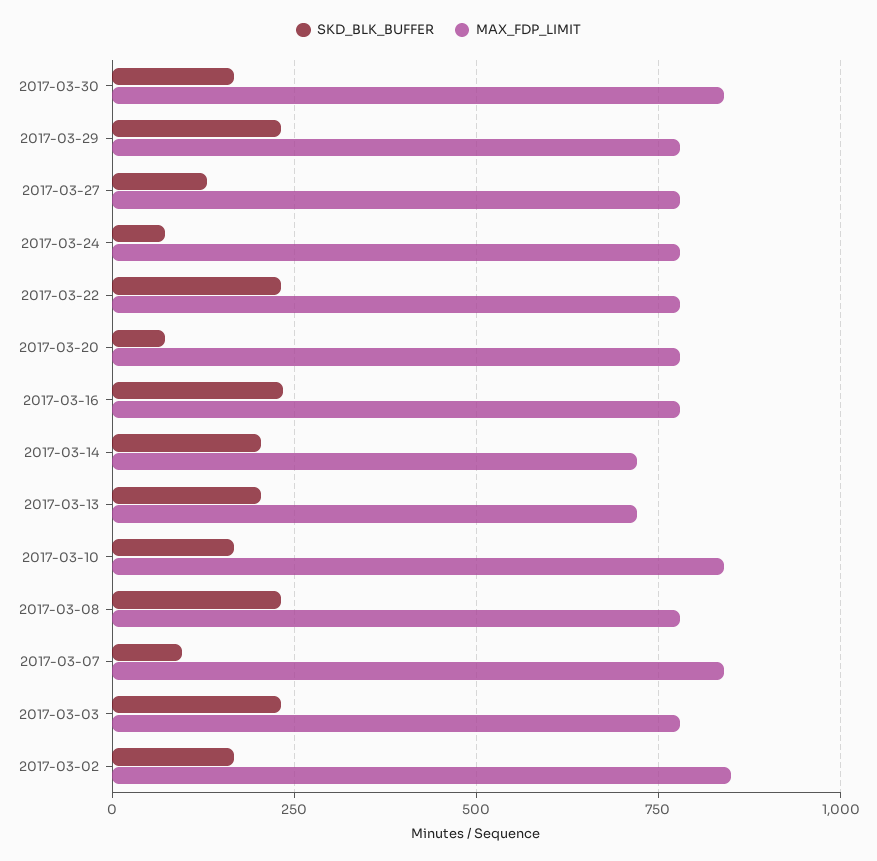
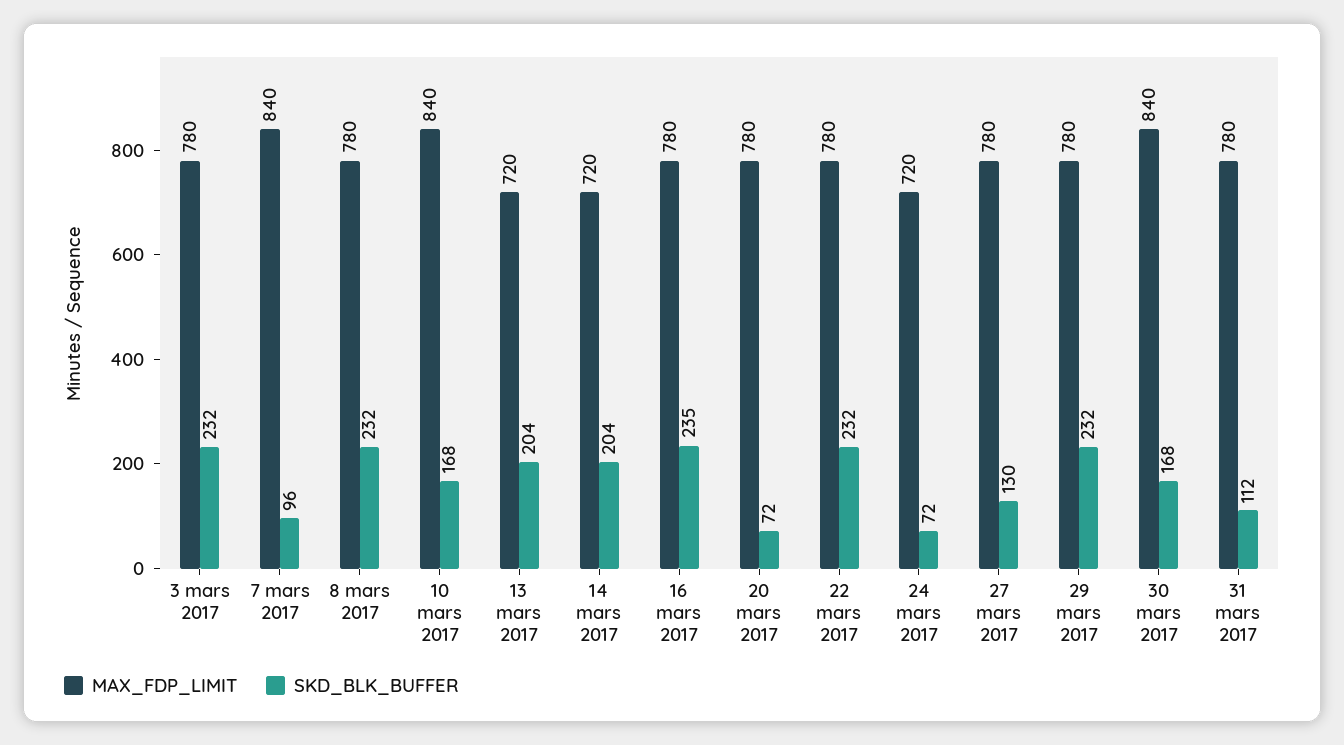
MAX_FDP_LIMIT, 2017-03-24: 775 -> 720
SKD_BLK_BUFFER, 2017-03-02: 175 -> none
MAX_FDP_LIMIT, 2017-03-02: 850 -> none
MAX_FDP_LIMIT, 31 mars 2017: none -> 780
SKD_BLK_BUFFER, 31 mars 2017: none -> 112

